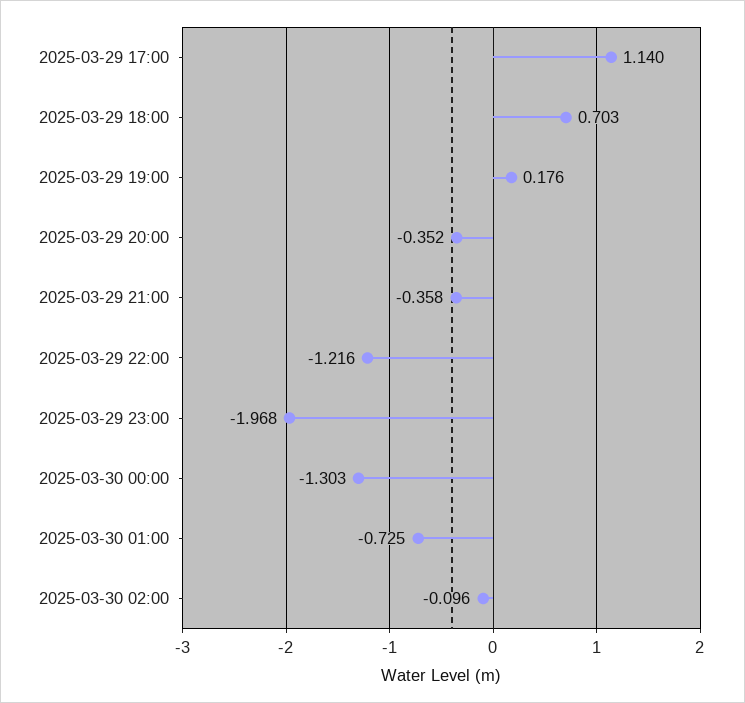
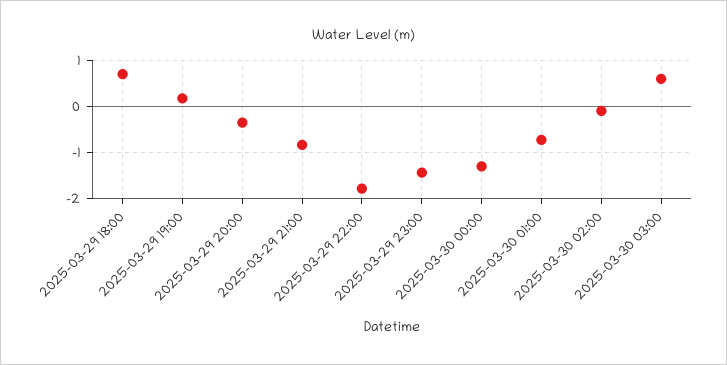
2025-03-29 17:00: 1.14 -> none
2025-03-29 21:00: -0.358 -> -0.8
2025-03-29 22:00: -1.216 -> -1.8
2025-03-29 23:00: -1.968 -> -1.4
2025-03-30 03:00: none -> 0.6

